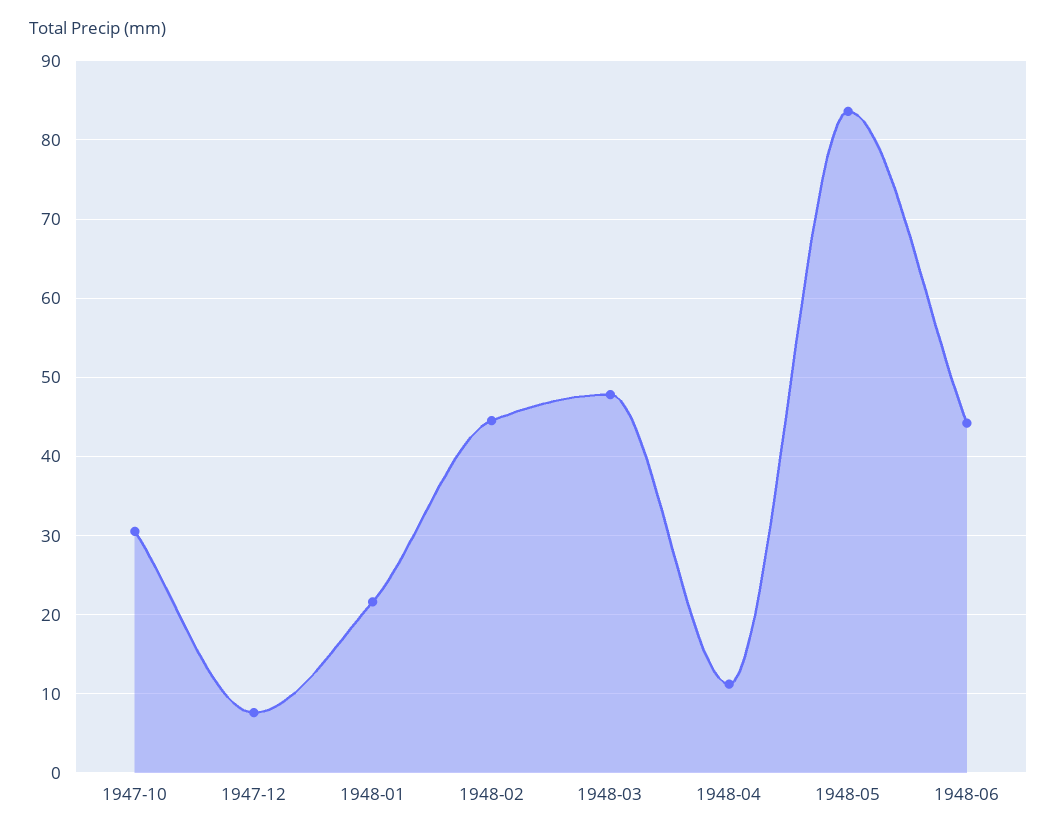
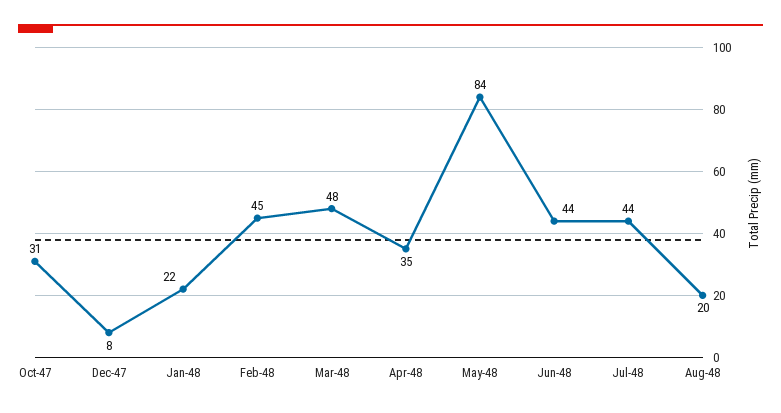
1948-04: 11 -> 35
Jul-48: none -> 44
Aug-48: none -> 20

